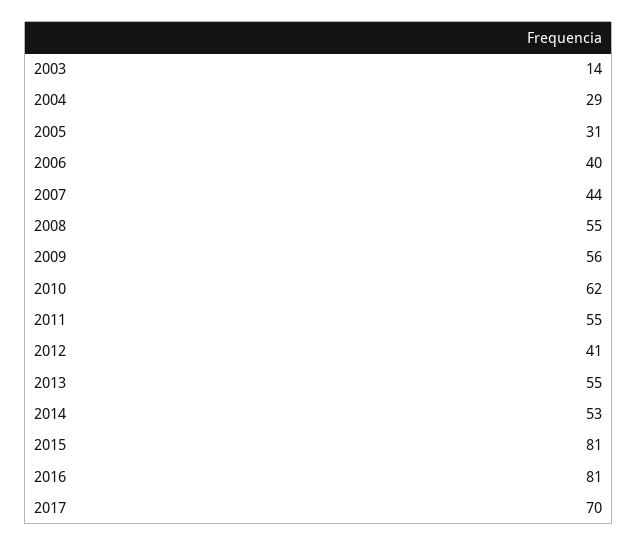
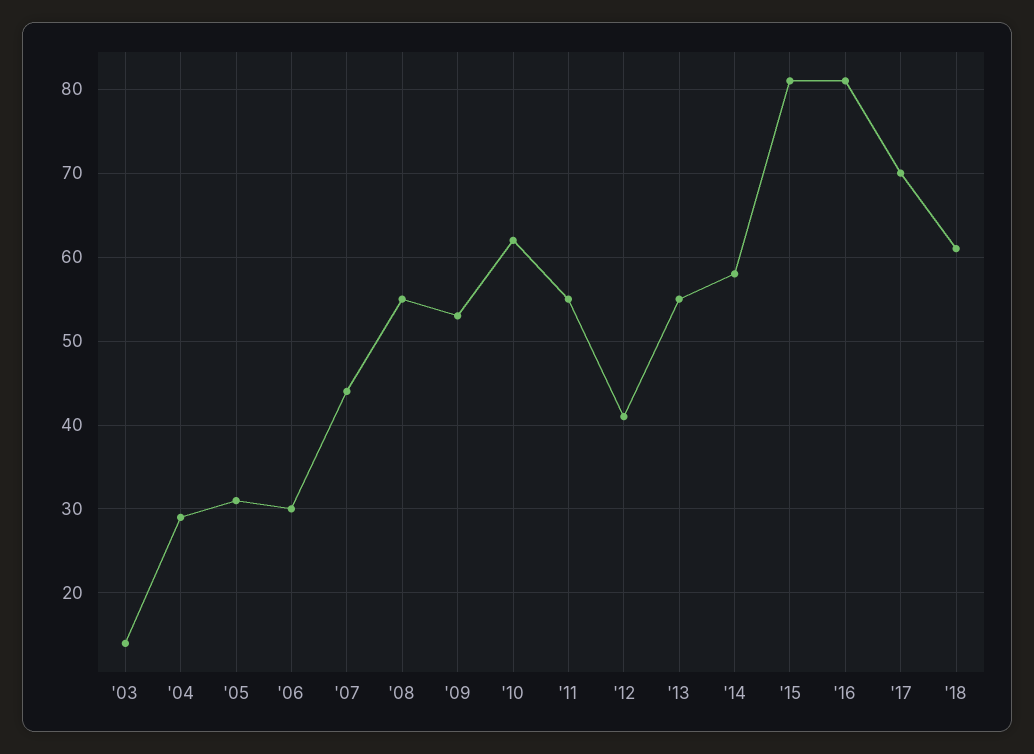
2006: 40 -> 30
2009: 56 -> 53
2014: 53 -> 58
'18: none -> 61

